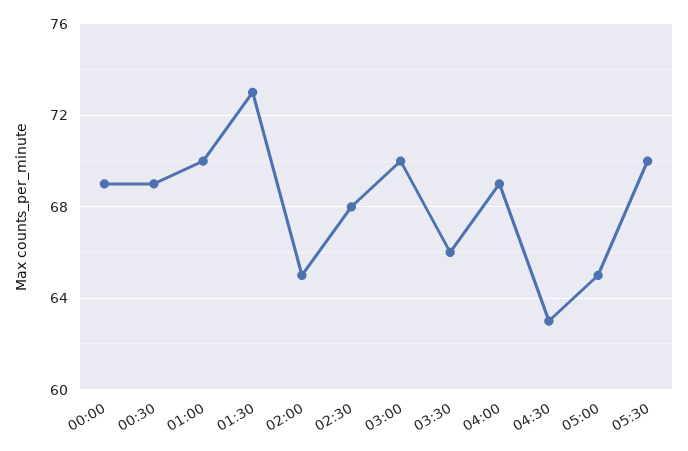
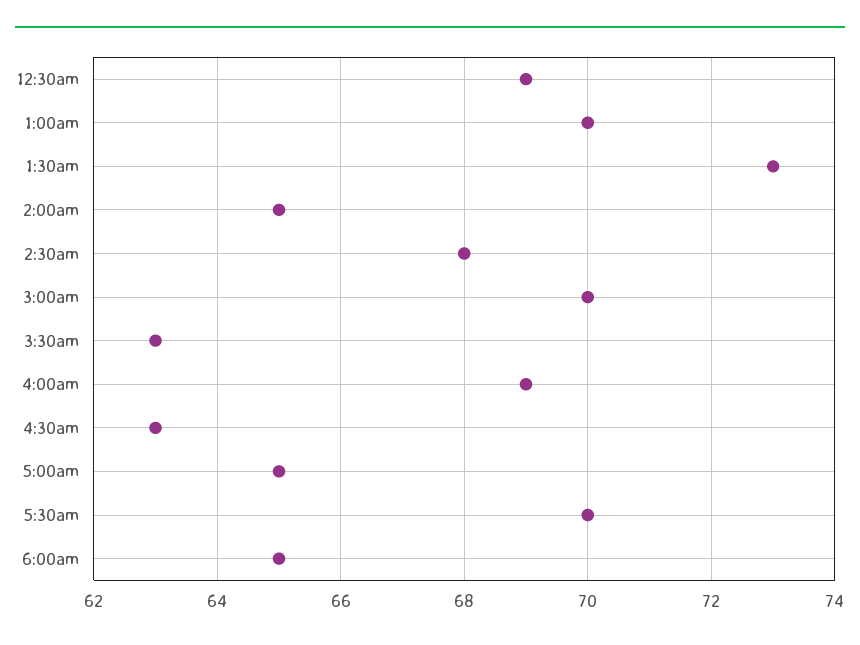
00:00: 69 -> none
03:30: 66 -> 63
6:00am: none -> 65

